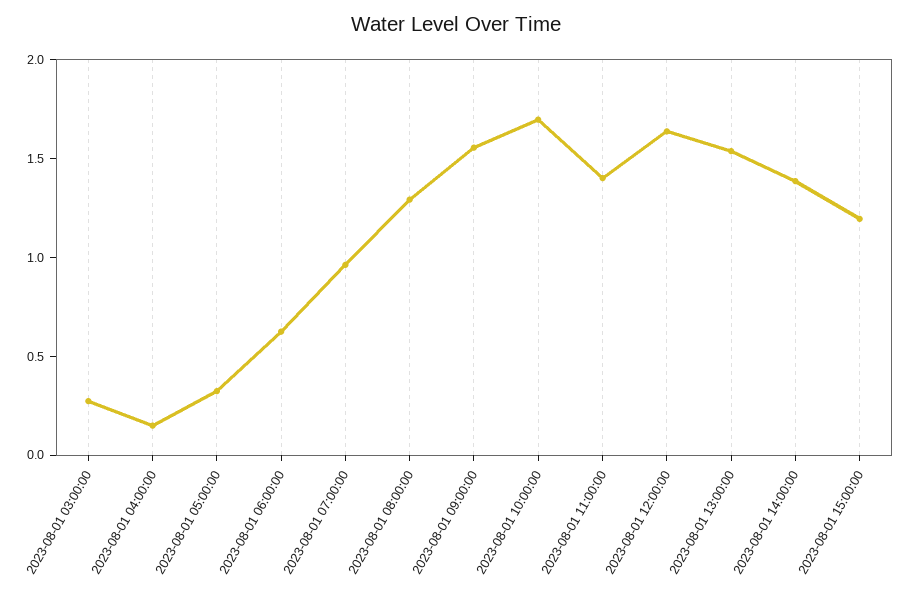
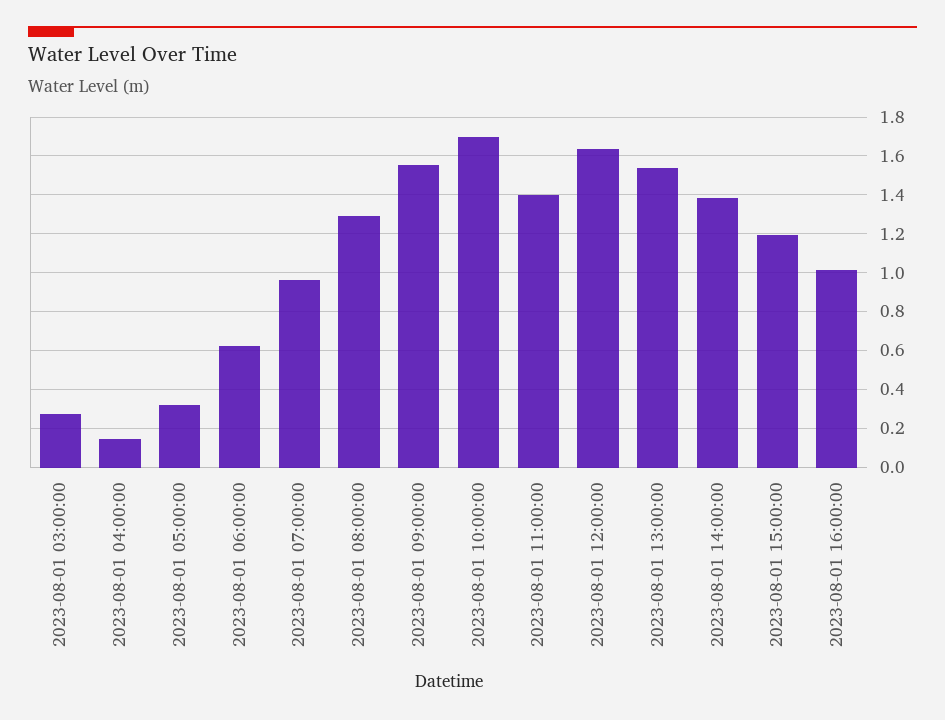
2023-08-01 16:00:00: none -> 1

